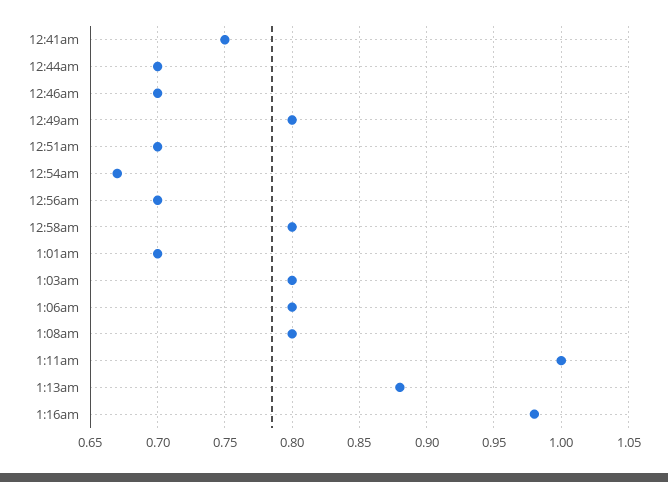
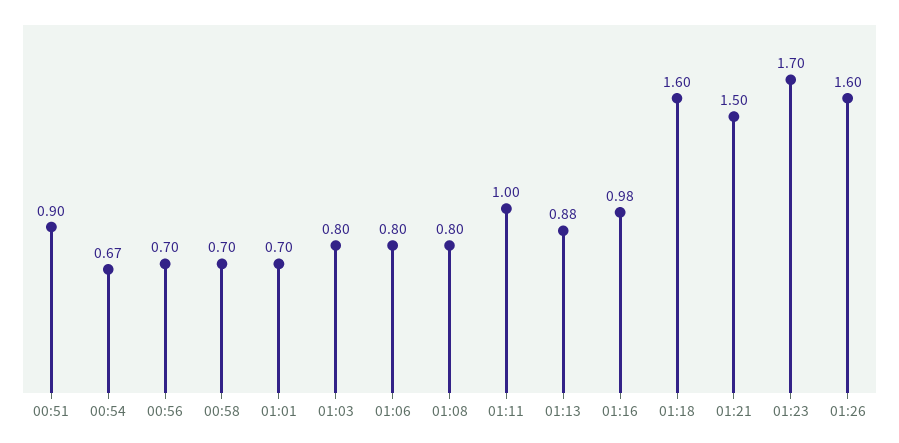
12:41am: 0.75 -> none
12:44am: 0.7 -> none
12:46am: 0.7 -> none
12:49am: 0.8 -> none
12:51am: 0.7 -> 0.9
12:58am: 0.8 -> 0.7
01:18: none -> 1.6
01:21: none -> 1.5
01:23: none -> 1.7
01:26: none -> 1.6

